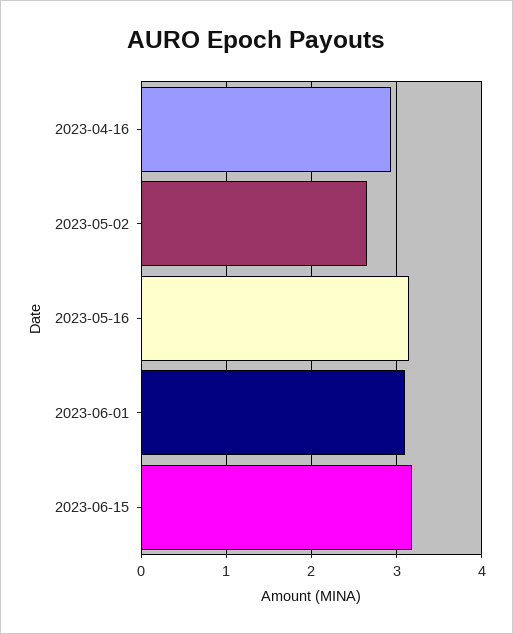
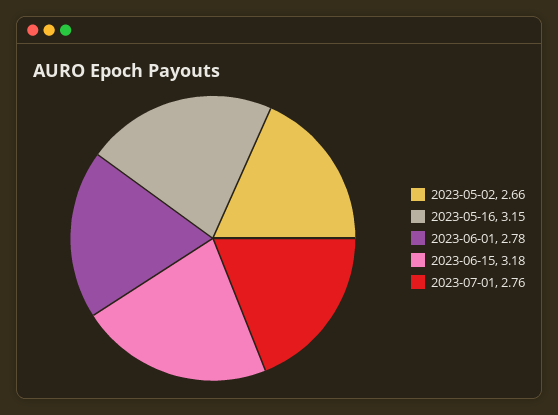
2023-04-16: 2.9 -> none
2023-06-01: 3.1 -> 2.78
2023-07-01: none -> 2.76

